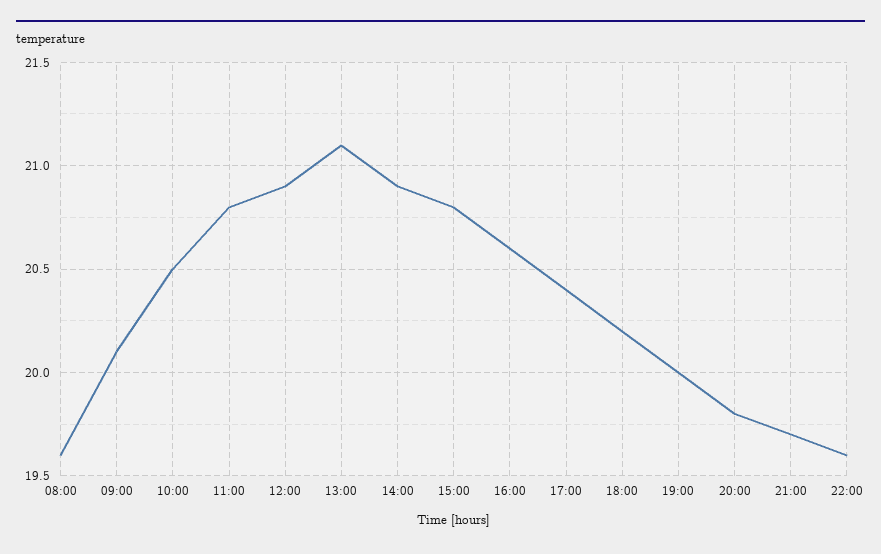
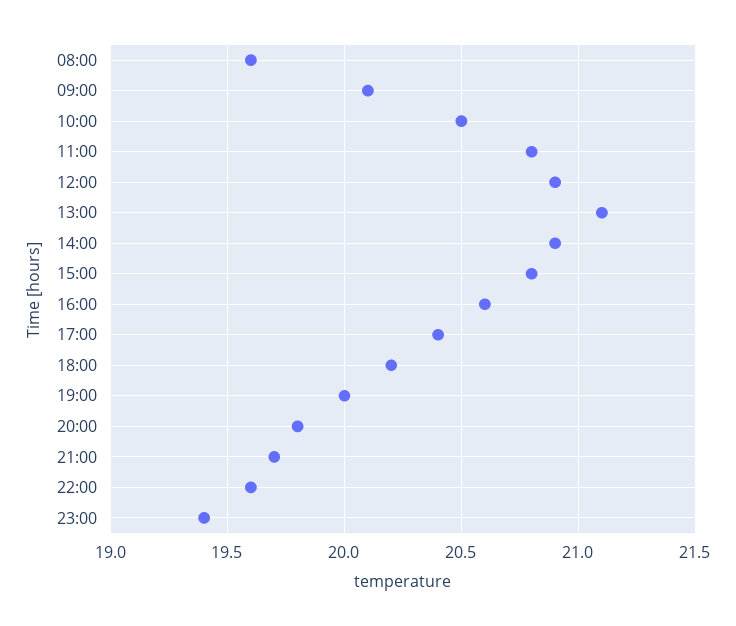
23:00: none -> 19.4

